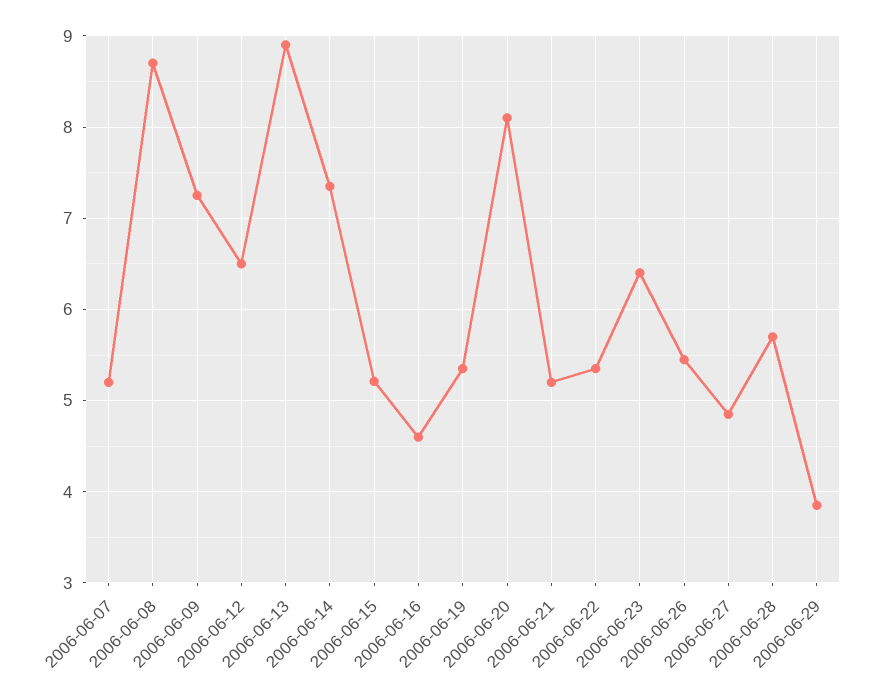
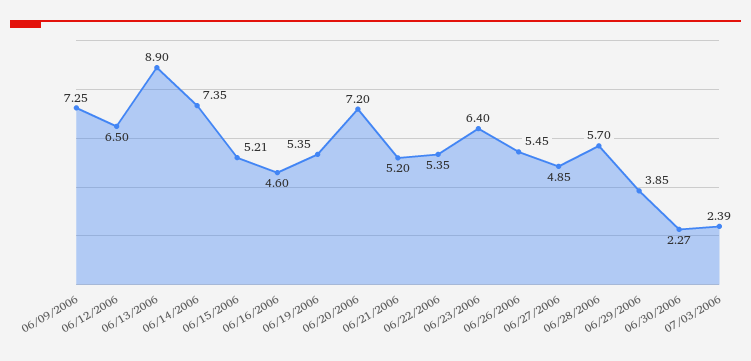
2006-06-07: 5.2 -> none
2006-06-08: 8.7 -> none
2006-06-20: 8.1 -> 7.2
06/30/2006: none -> 2.27
07/03/2006: none -> 2.39

